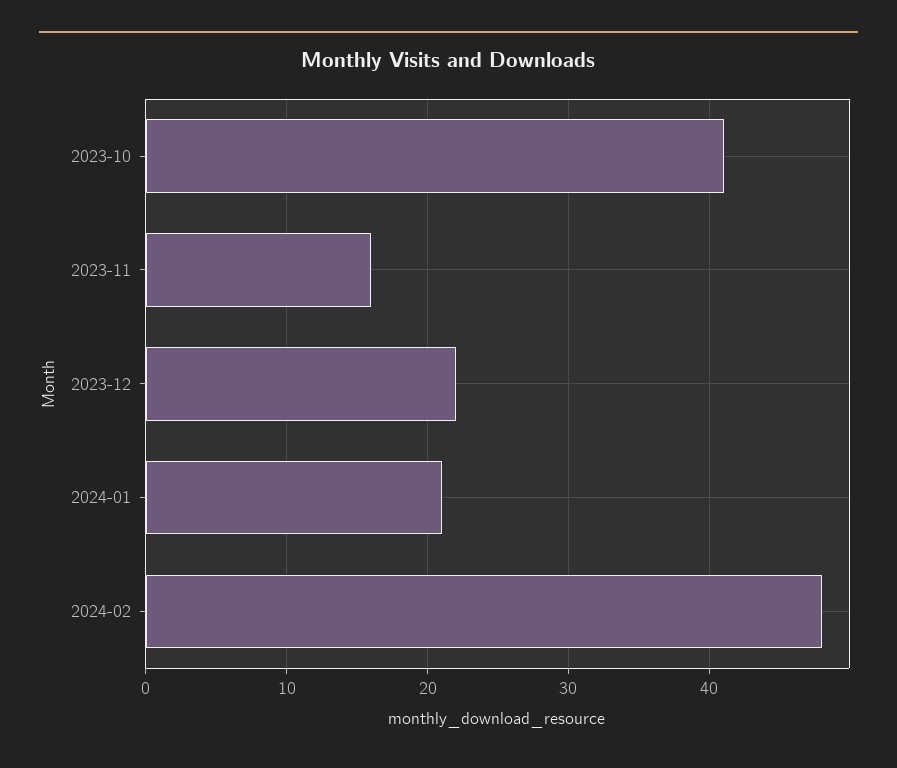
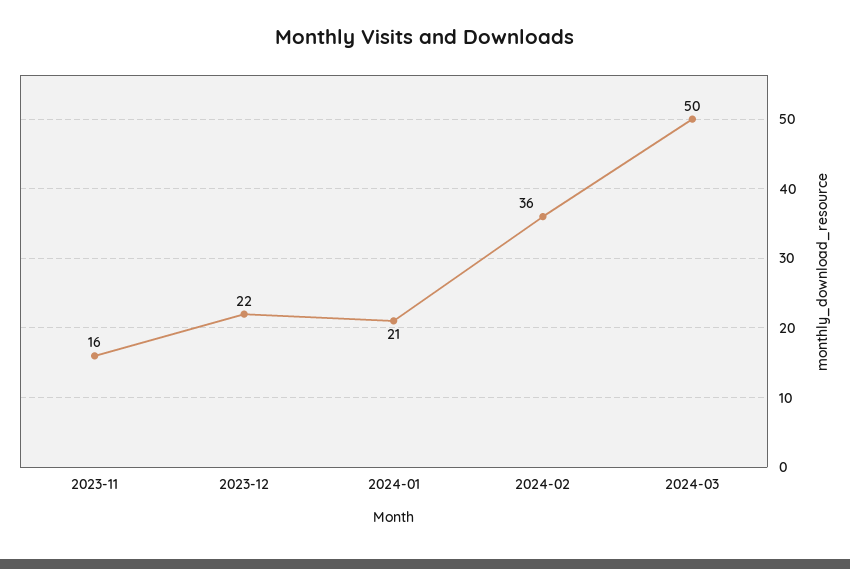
2023-10: 41 -> none
2024-02: 48 -> 36
2024-03: none -> 50

